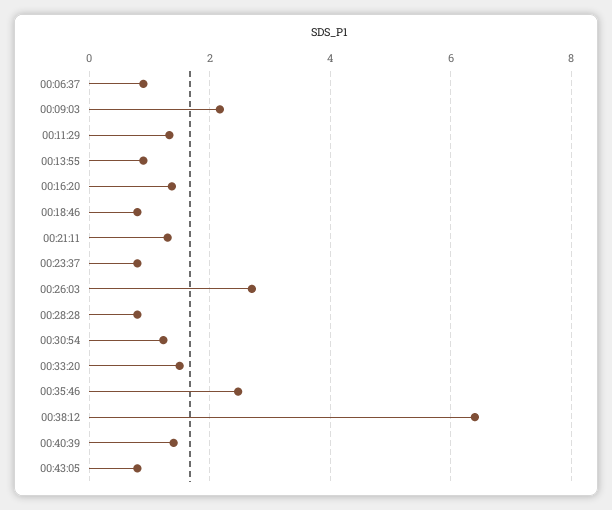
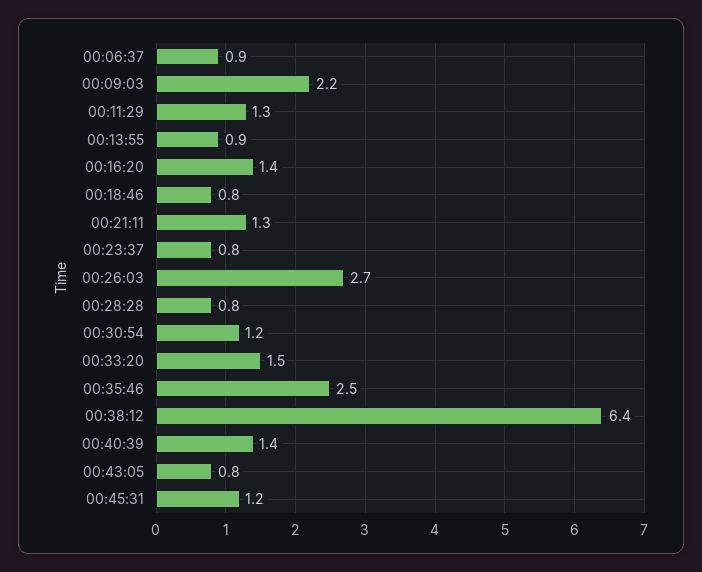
00:45:31: none -> 1.2

